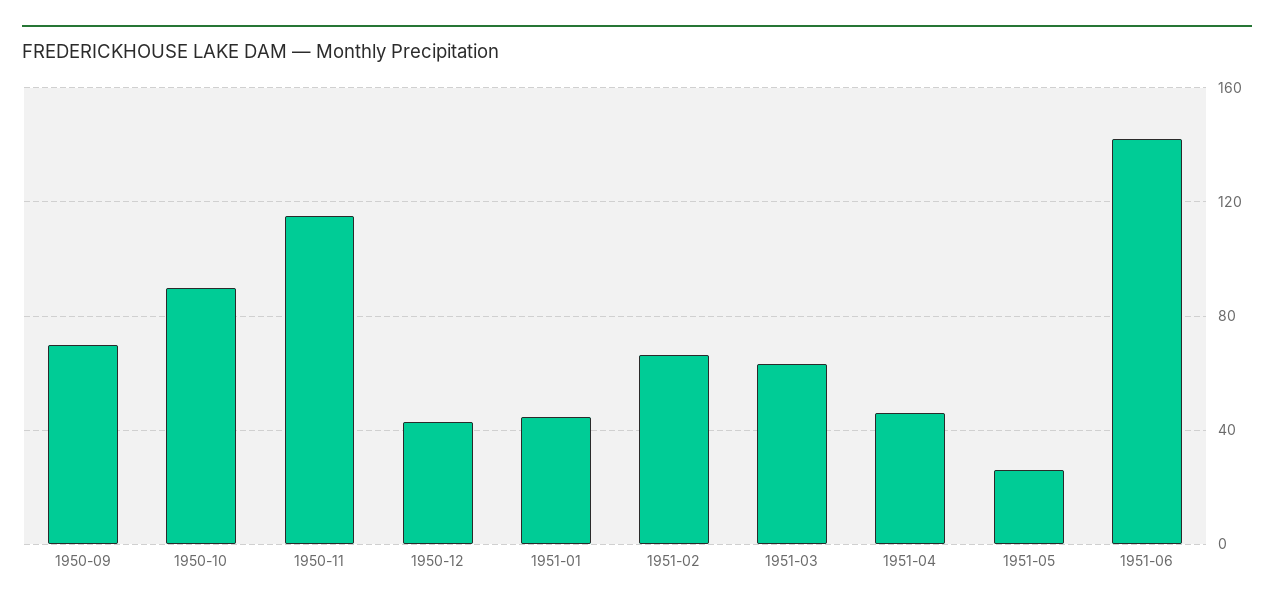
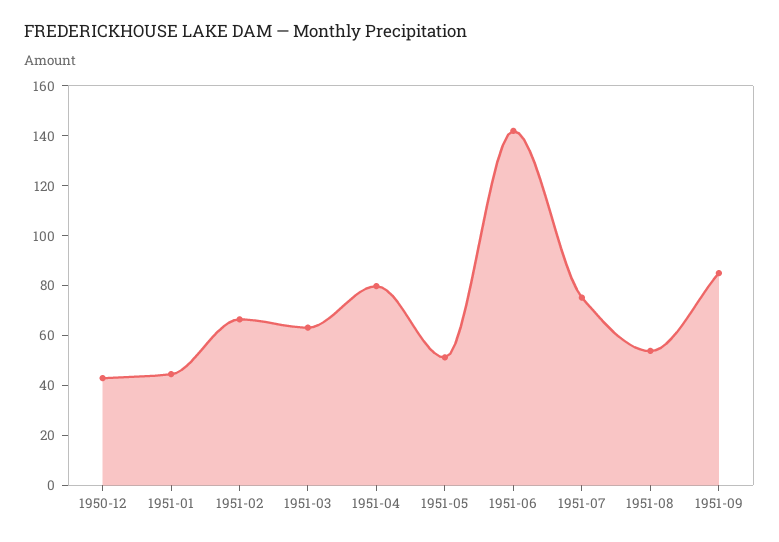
1950-09: 70 -> none
1950-10: 90 -> none
1950-11: 115 -> none
1951-04: 45 -> 80
1951-05: 25 -> 50
1951-07: none -> 75
1951-08: none -> 55
1951-09: none -> 85

